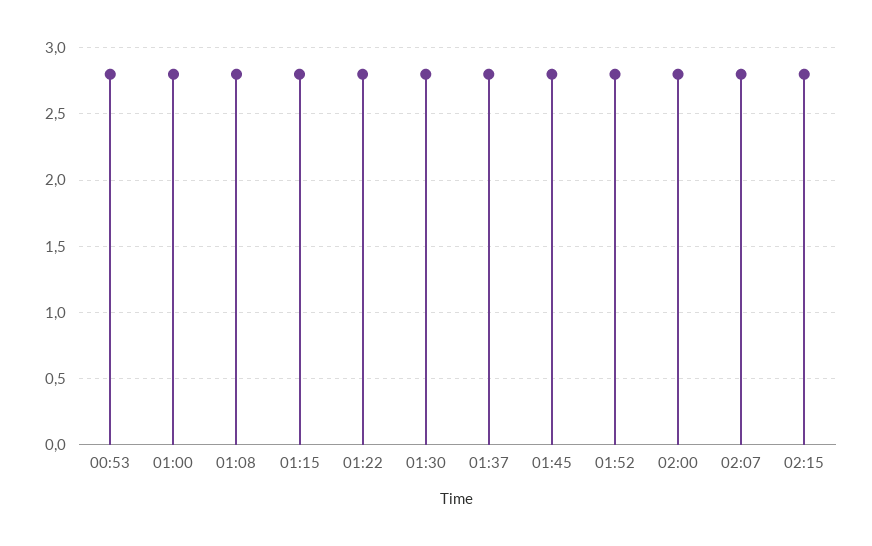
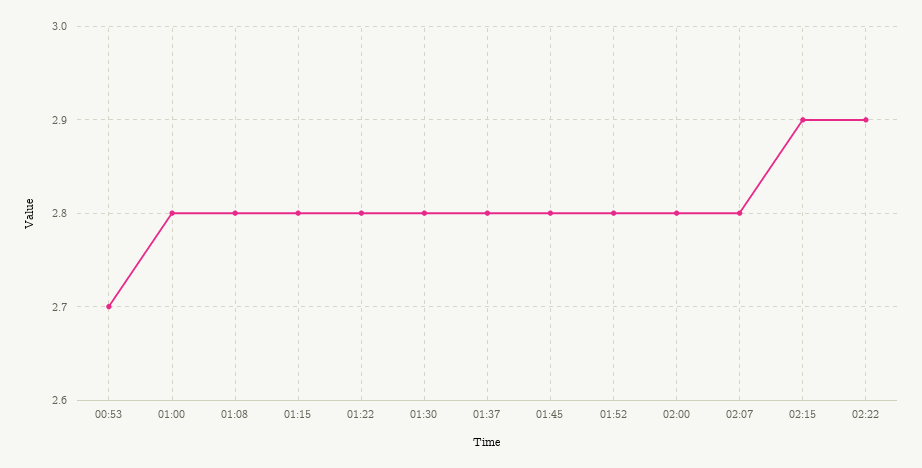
00:53: 2.8 -> 2.7
02:15: 2.8 -> 2.9
02:22: none -> 2.9

